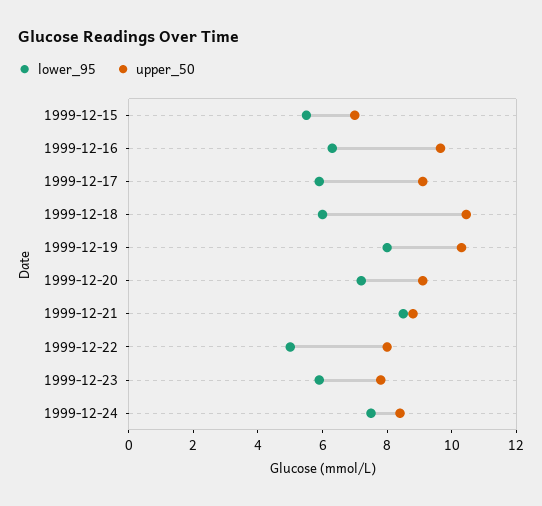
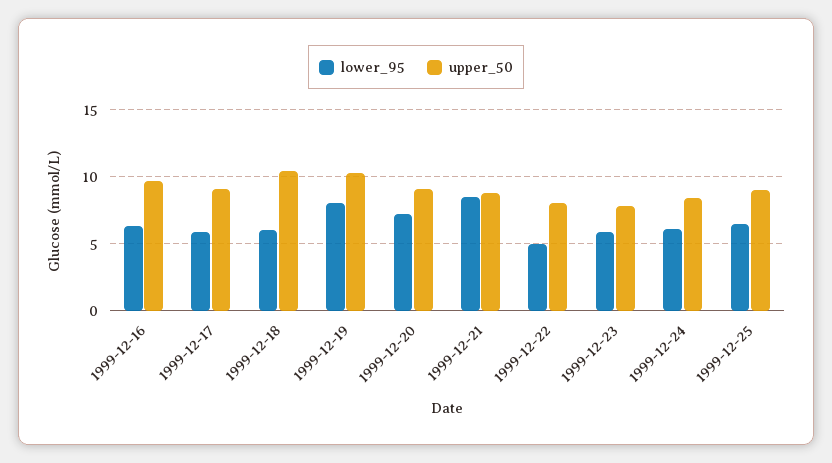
lower_95, 1999-12-15: 5.5 -> none
upper_50, 1999-12-15: 7 -> none
lower_95, 1999-12-24: 7.5 -> 6
lower_95, 1999-12-25: none -> 6.5
upper_50, 1999-12-25: none -> 9

